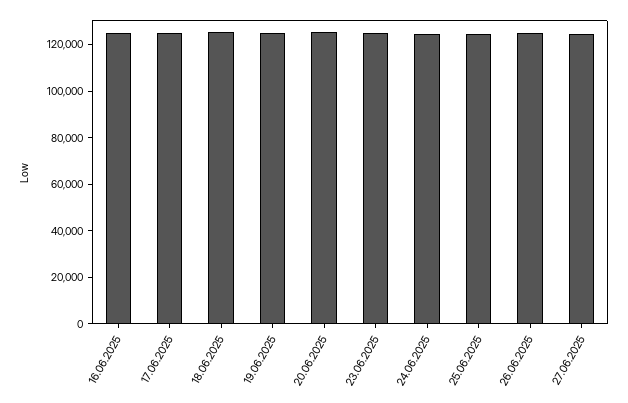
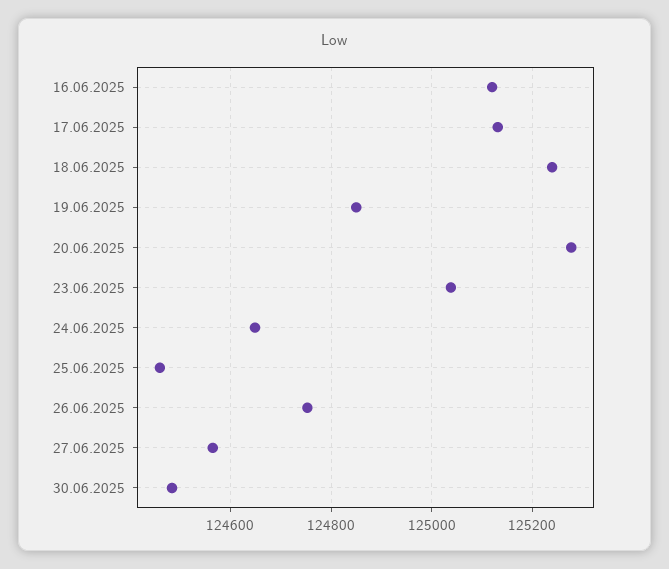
30.06.2025: none -> 124480

